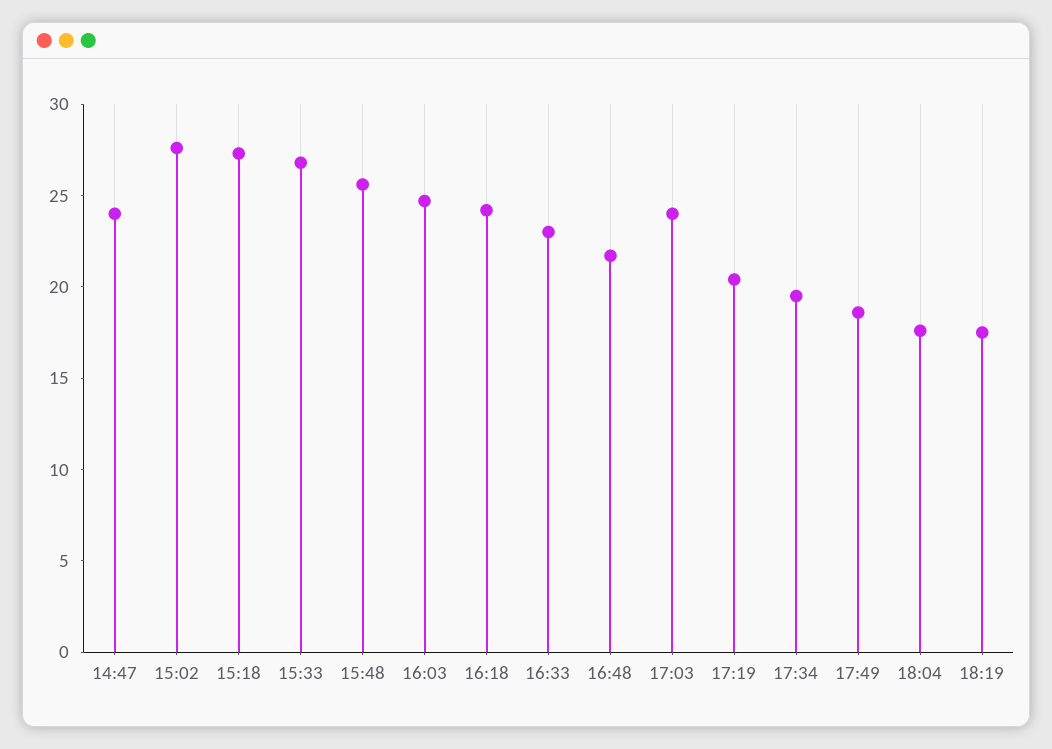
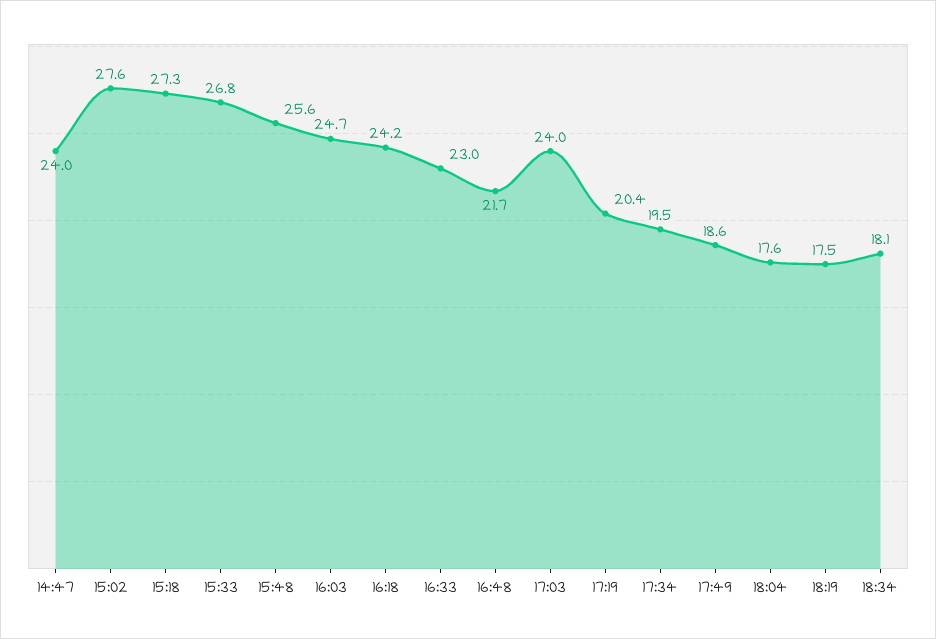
18:34: none -> 18.1

